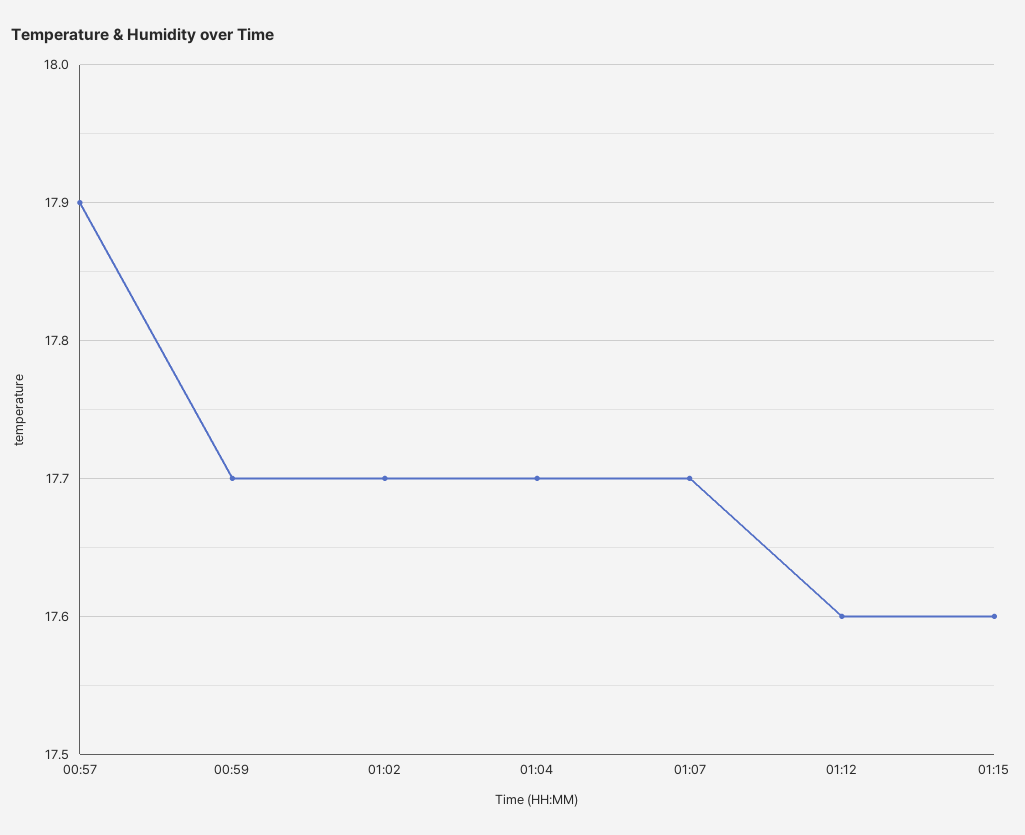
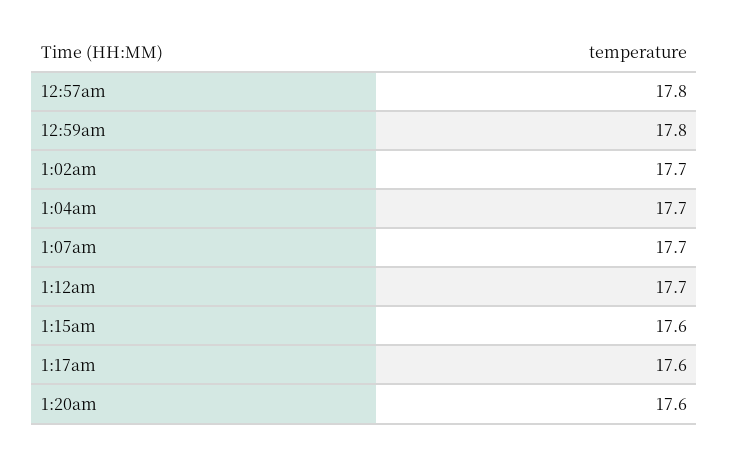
00:57: 17.9 -> 17.8
00:59: 17.7 -> 17.8
01:12: 17.6 -> 17.7
1:17am: none -> 17.6
1:20am: none -> 17.6

